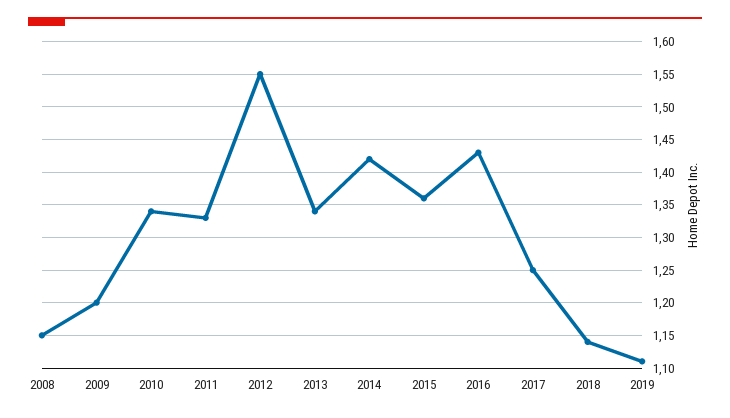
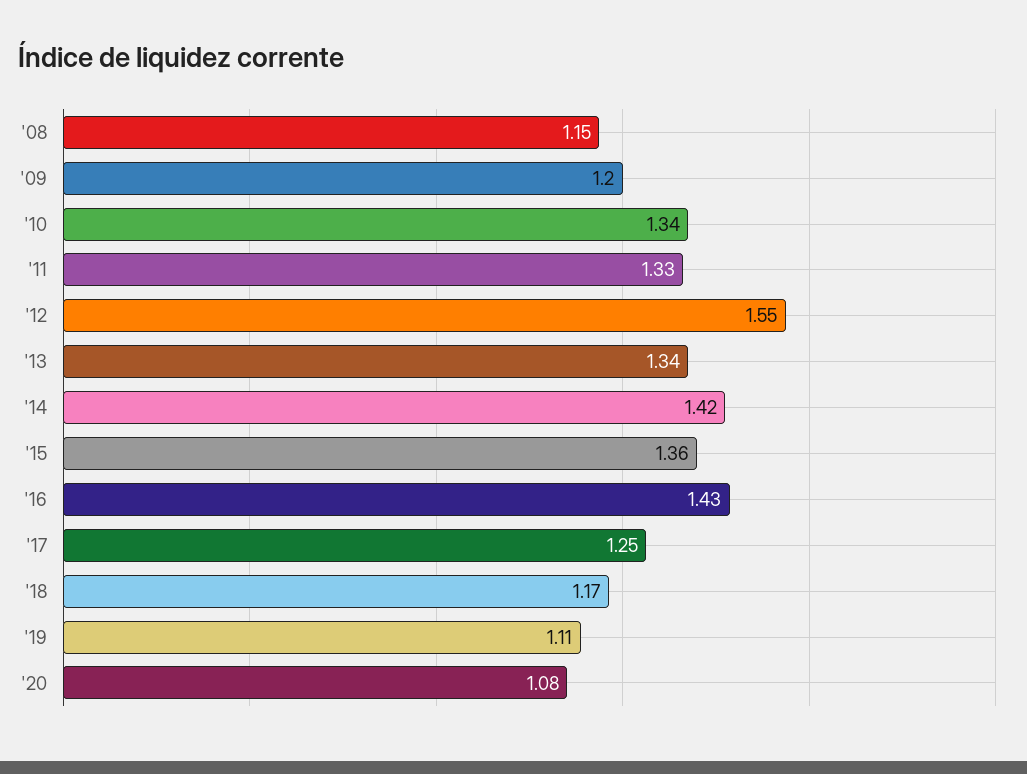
2018: 1.14 -> 1.17
'20: none -> 1.08

